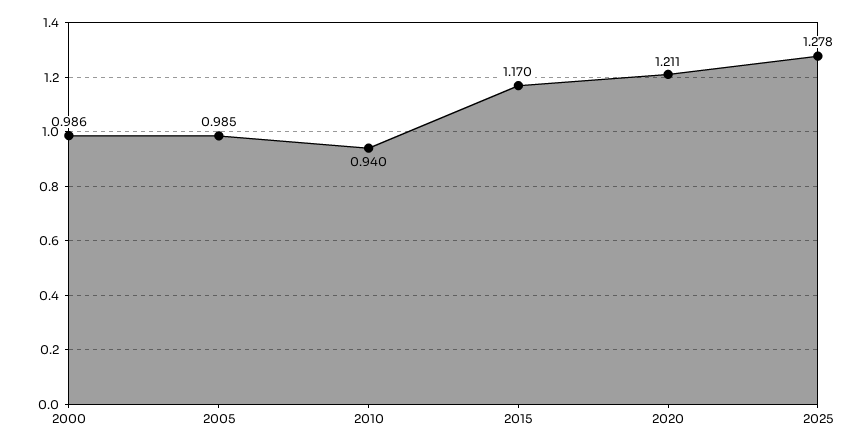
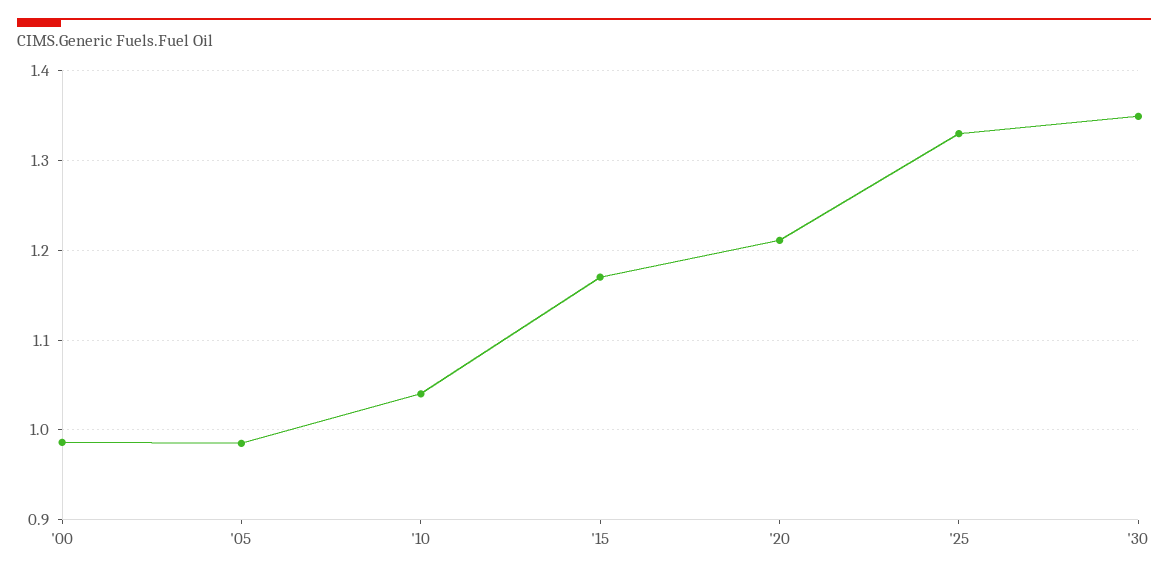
2010: 0.94 -> 1.04
2025: 1.278 -> 1.33
'30: none -> 1.35

